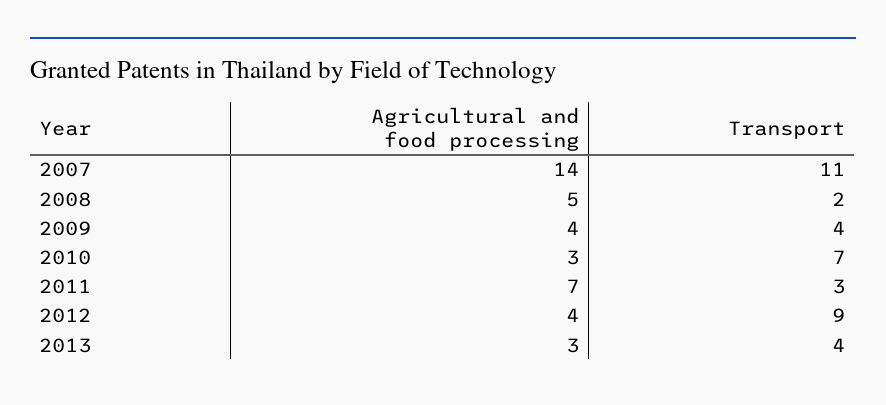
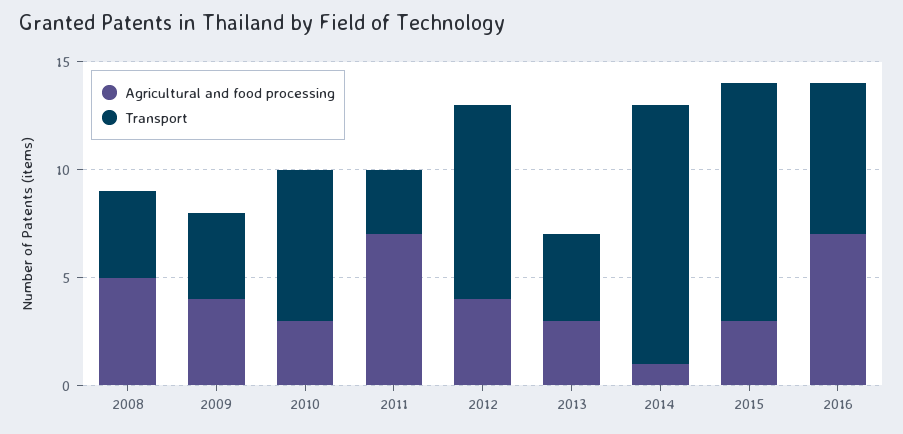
Agricultural and food processing, 2007: 14 -> none
Transport, 2007: 11 -> none
Transport, 2008: 2 -> 4
Agricultural and food processing, 2014: none -> 1
Transport, 2014: none -> 12
Agricultural and food processing, 2015: none -> 3
Transport, 2015: none -> 11
Agricultural and food processing, 2016: none -> 7
Transport, 2016: none -> 7

